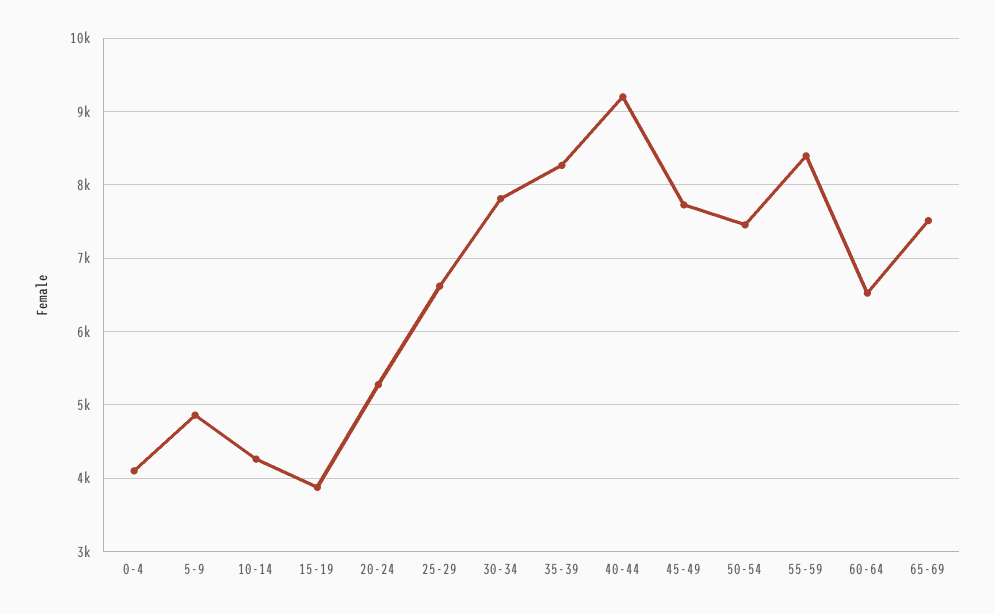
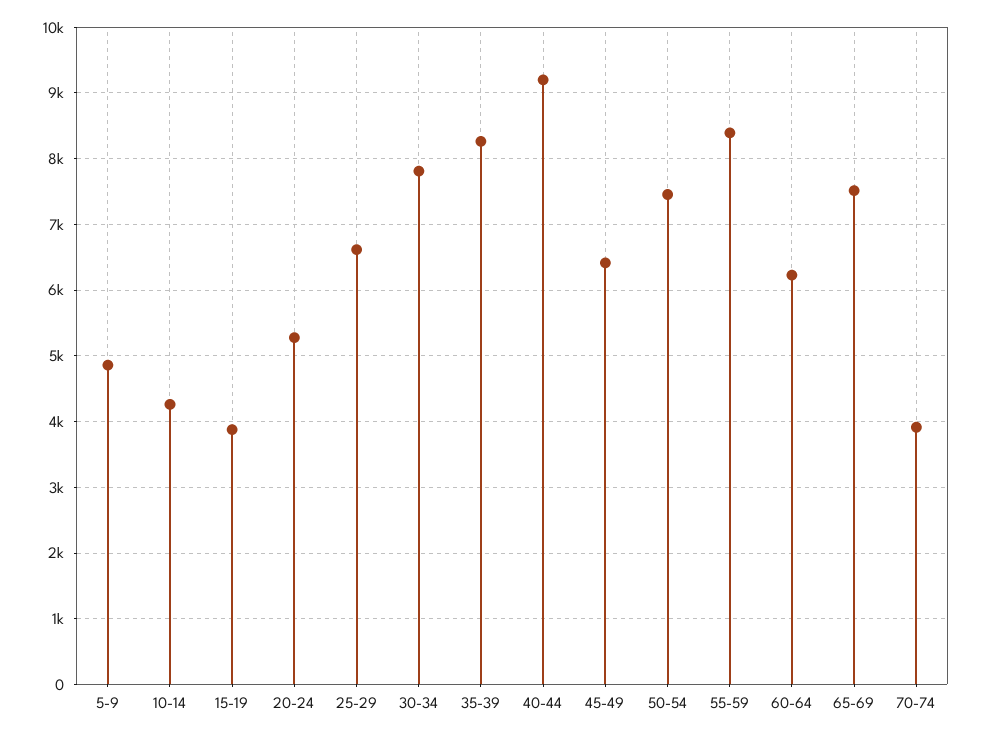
0-4: 4100 -> none
45-49: 7700 -> 6400
60-64: 6500 -> 6200
70-74: none -> 3900

